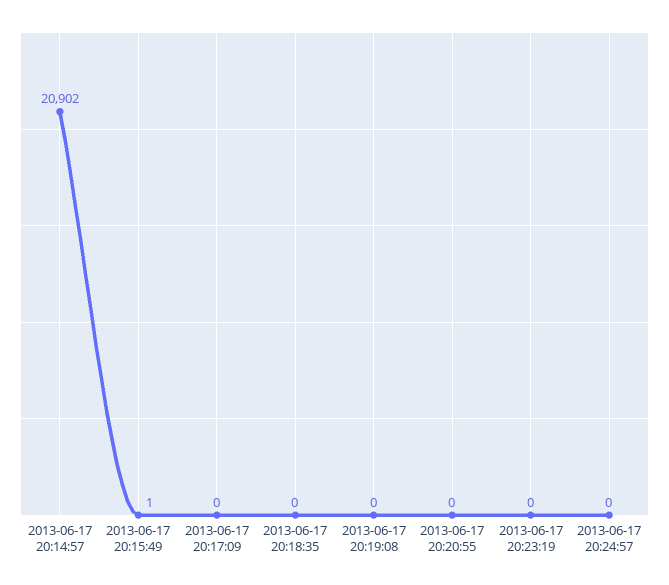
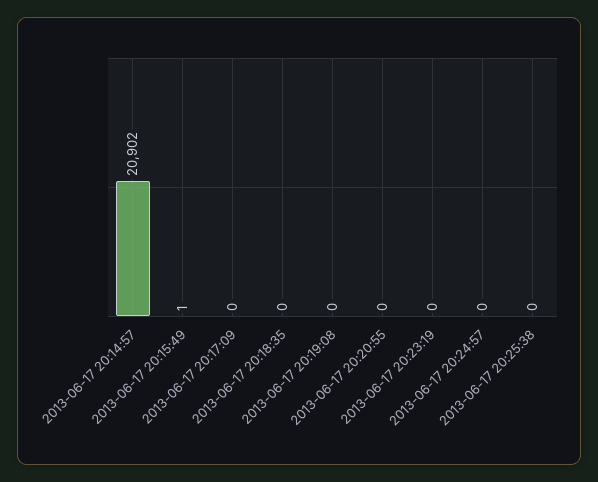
2013-06-17 20:25:38: none -> 0

